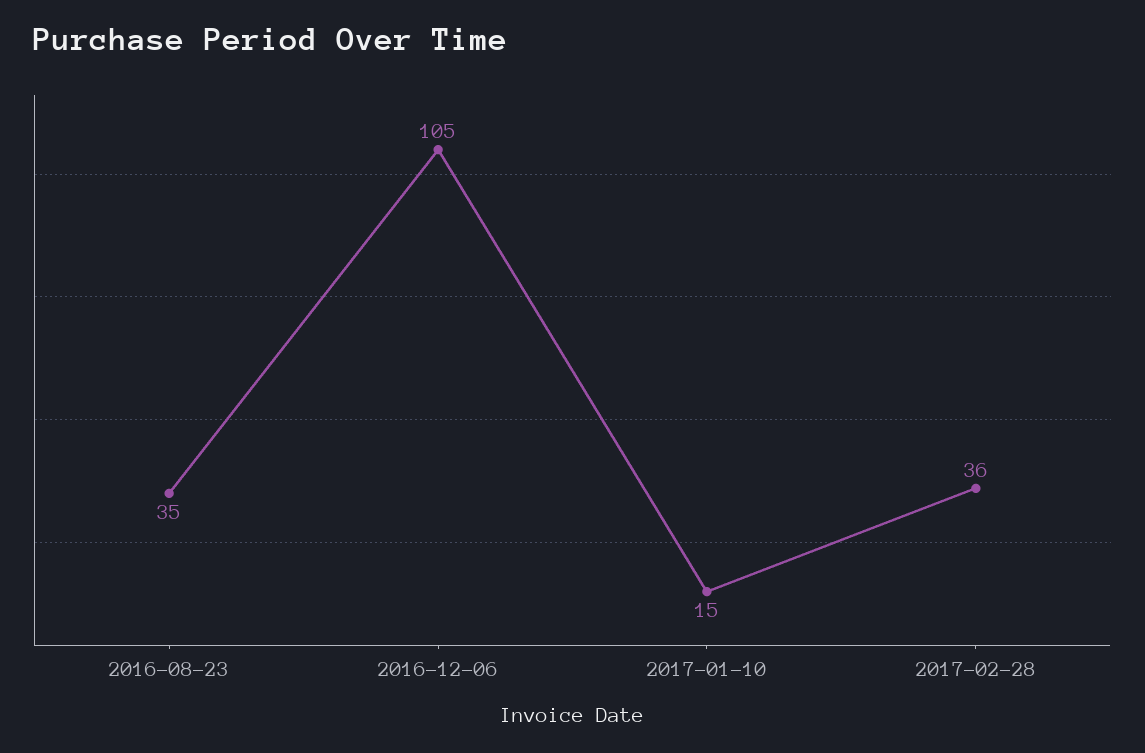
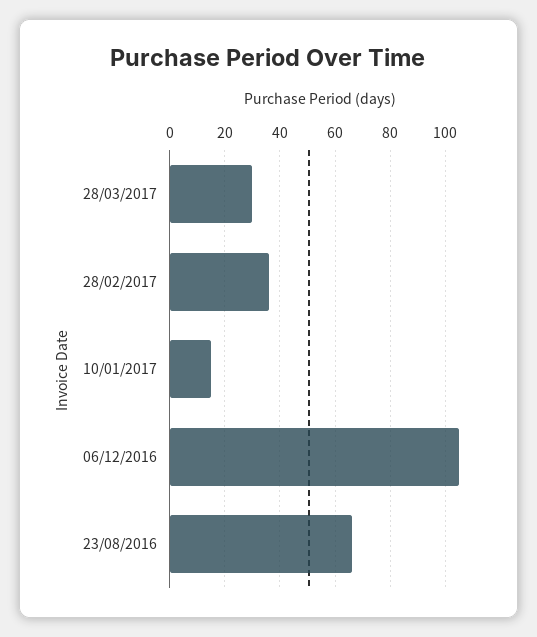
2016-08-23: 35 -> 65
28/03/2017: none -> 30

